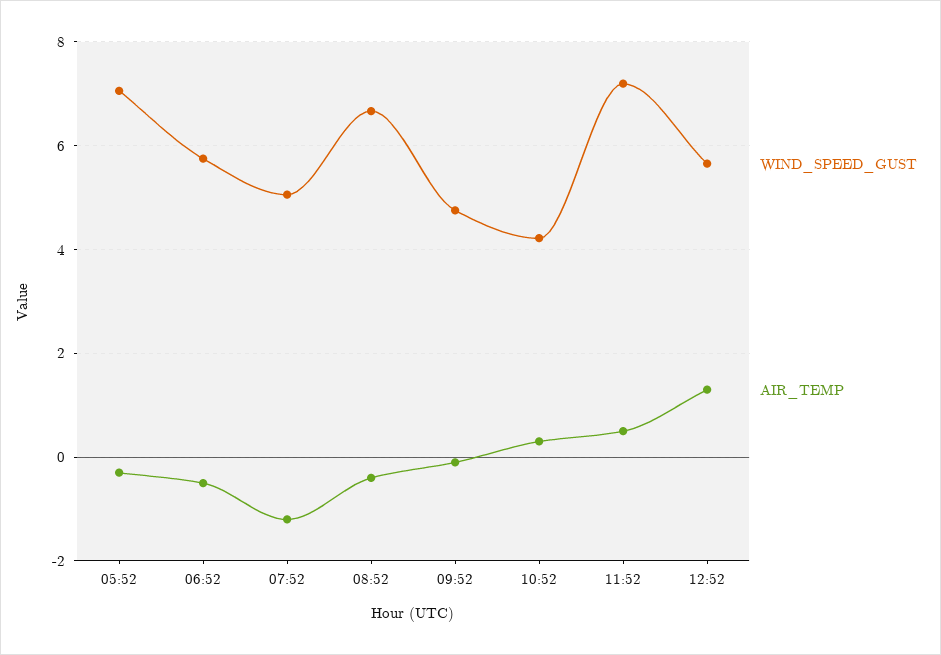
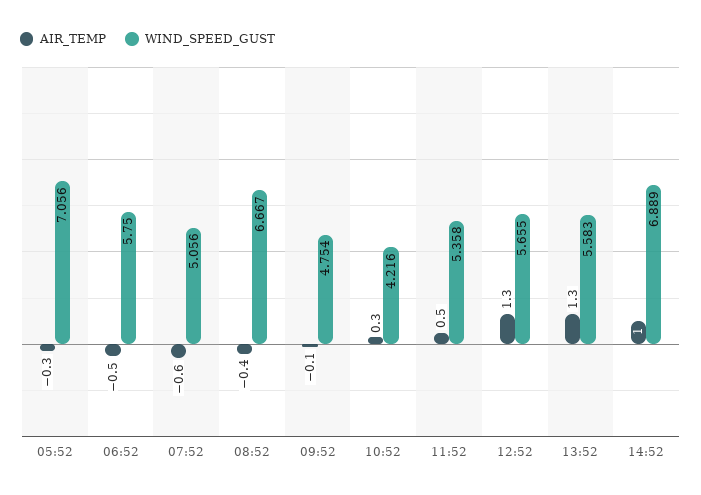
AIR_TEMP, 07:52: -1.2 -> -0.6
WIND_SPEED_GUST, 11:52: 7.2 -> 5.358
AIR_TEMP, 13:52: none -> 1.3
WIND_SPEED_GUST, 13:52: none -> 5.583
AIR_TEMP, 14:52: none -> 1
WIND_SPEED_GUST, 14:52: none -> 6.889

